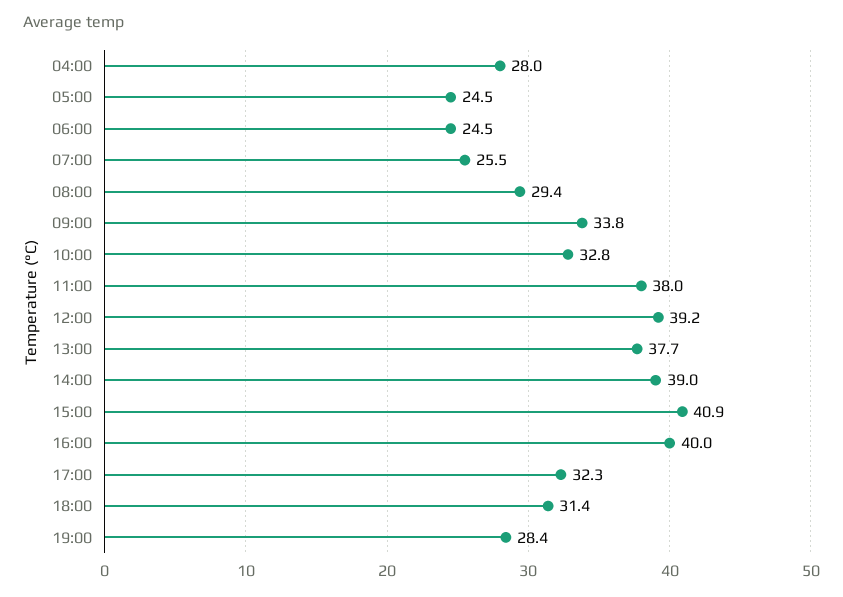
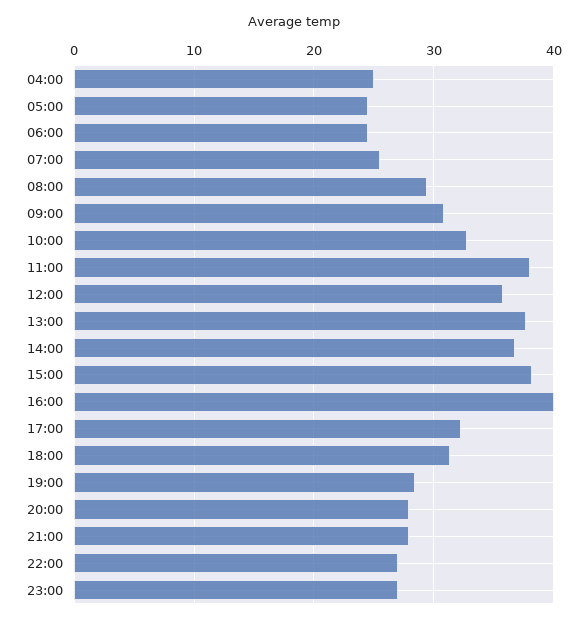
04:00: 28 -> 25
09:00: 33.8 -> 31
12:00: 39.2 -> 36
14:00: 39 -> 37
15:00: 40.9 -> 38
20:00: none -> 28
21:00: none -> 28
22:00: none -> 27
23:00: none -> 27

